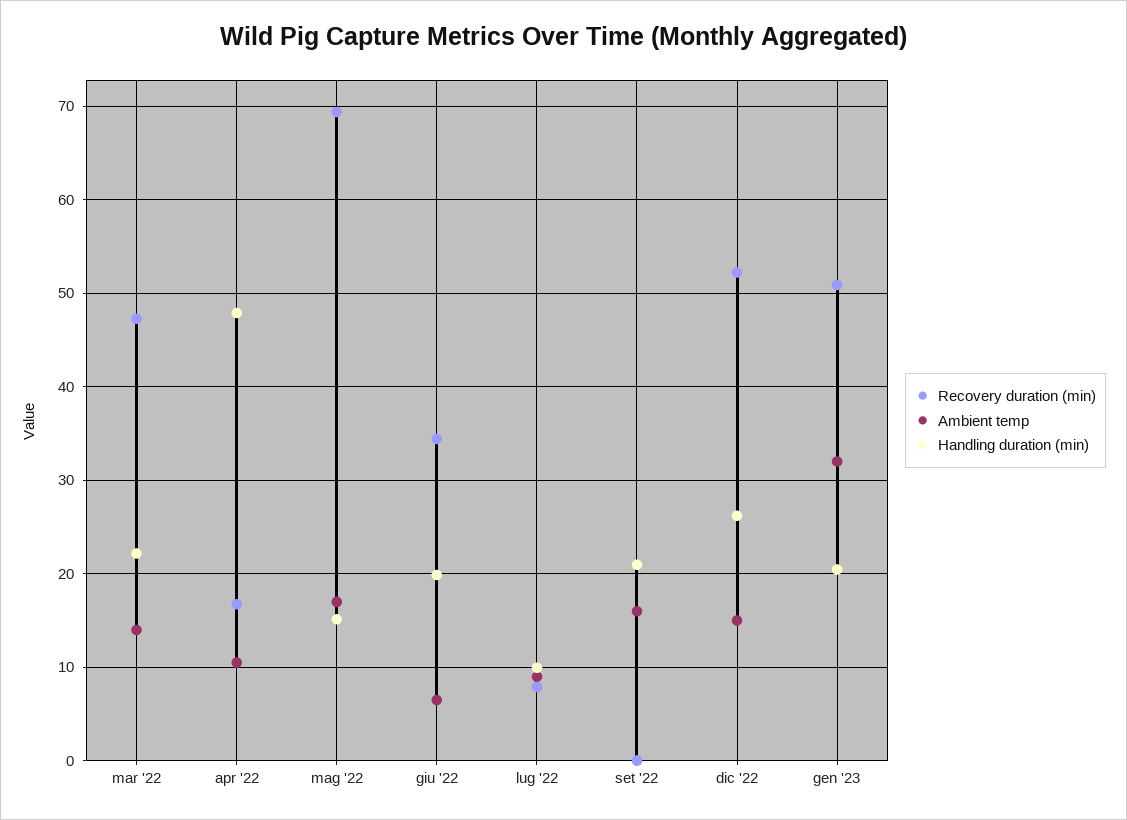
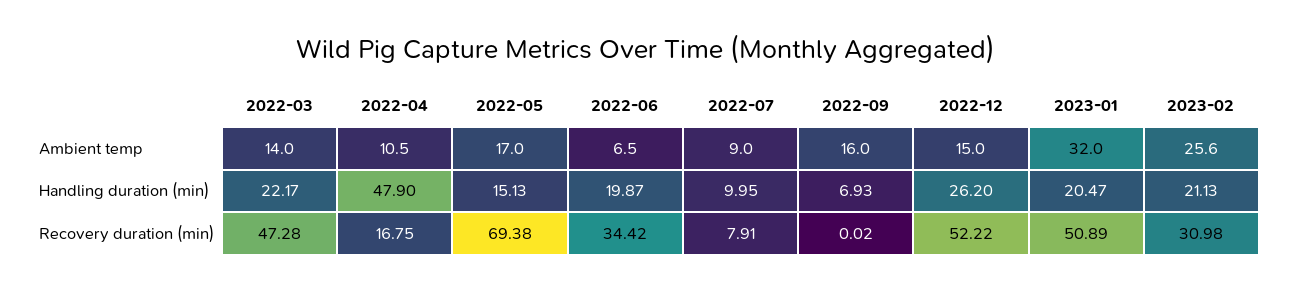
Handling duration (min), set '22: 21 -> 6.93
Ambient temp, 2023-02: none -> 25.6
Handling duration (min), 2023-02: none -> 21.13
Recovery duration (min), 2023-02: none -> 30.98

